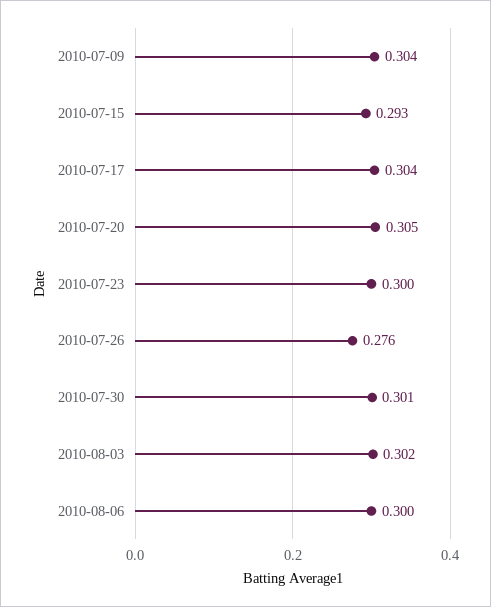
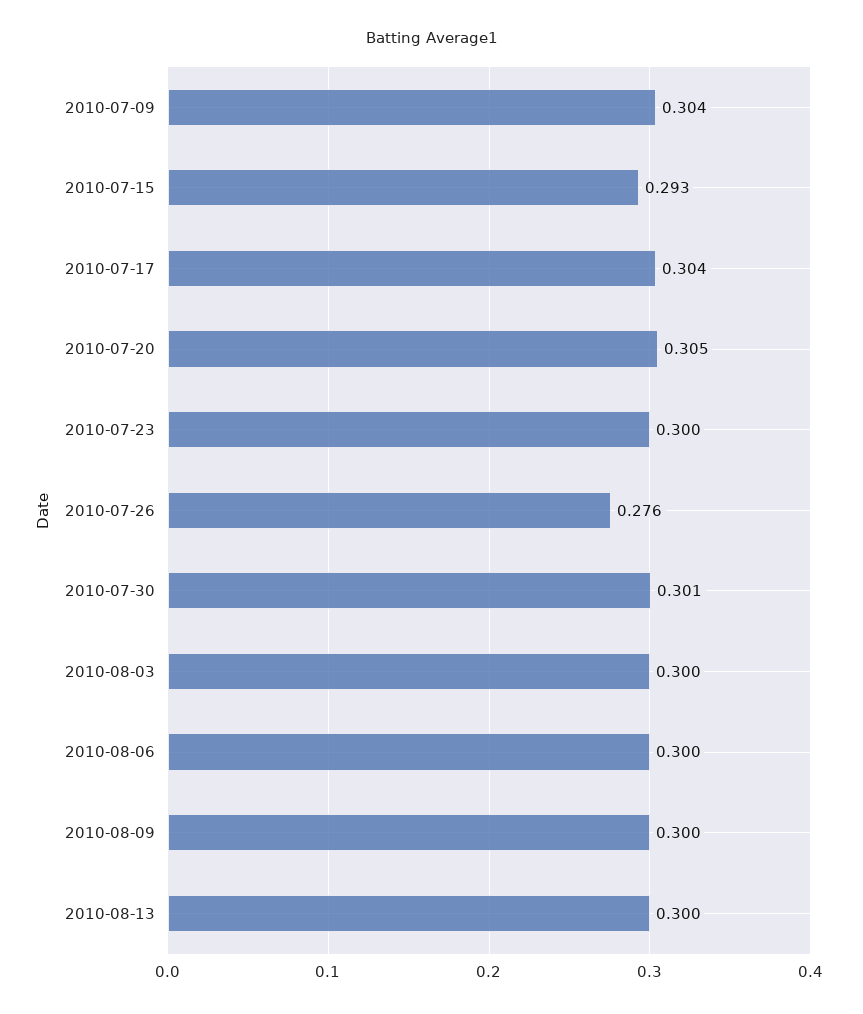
2010-08-03: 0.302 -> 0.3
2010-08-09: none -> 0.3
2010-08-13: none -> 0.3

